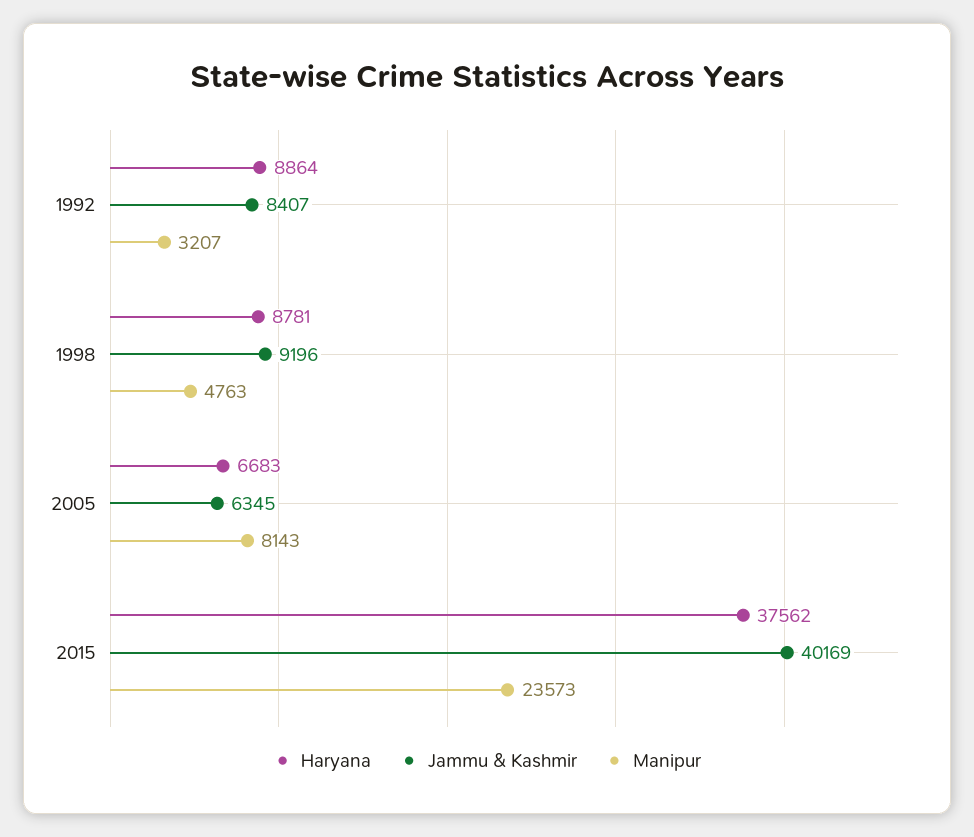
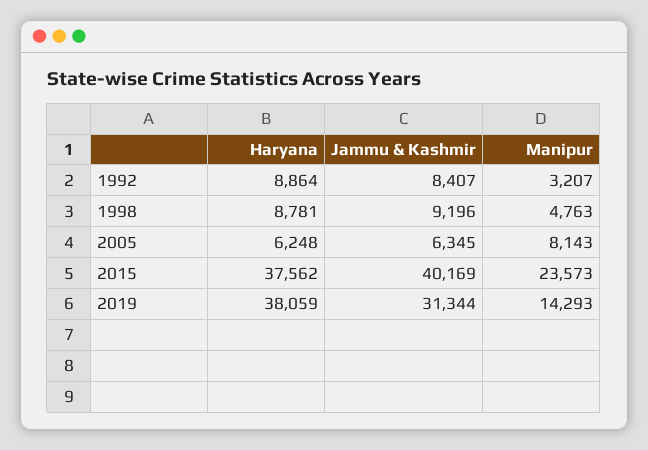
Haryana, 2005: 6683 -> 6248
Haryana, 2019: none -> 38059
Jammu & Kashmir, 2019: none -> 31344
Manipur, 2019: none -> 14293

